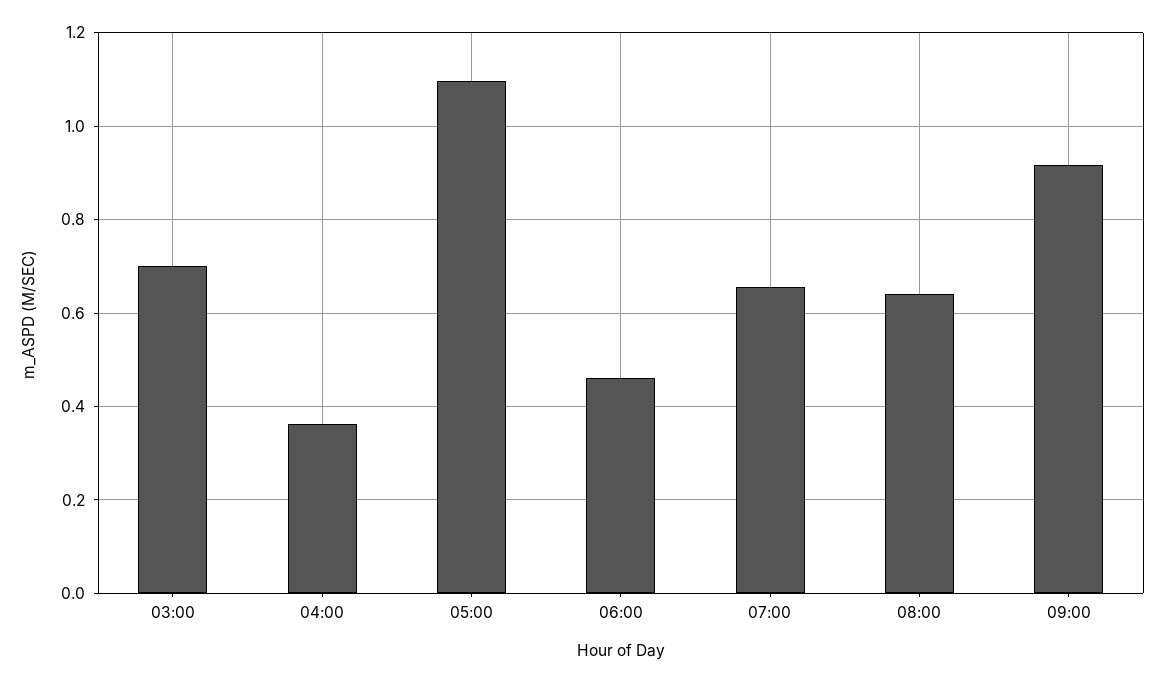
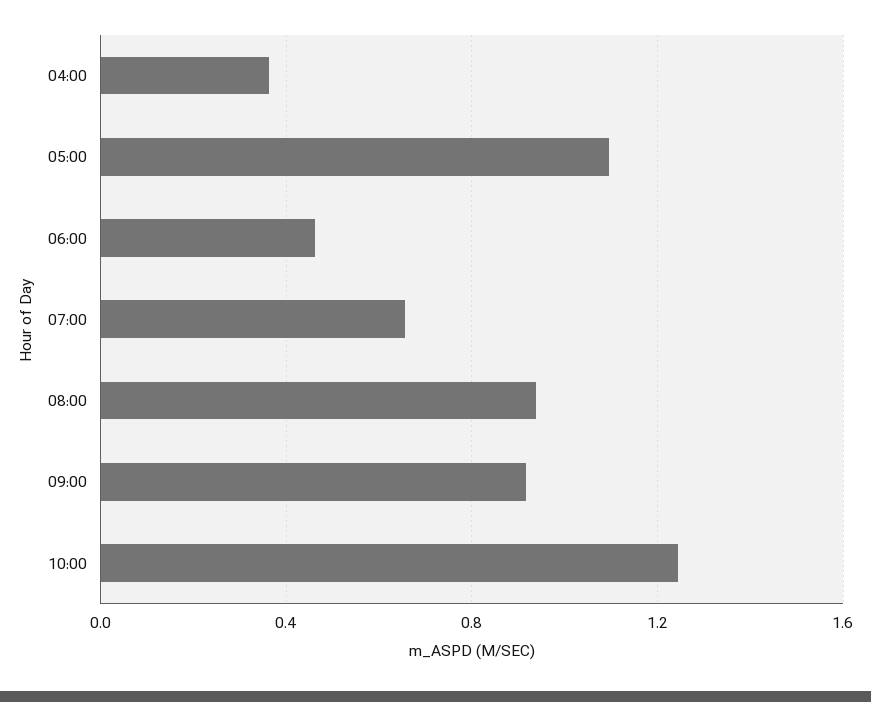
03:00: 0.7 -> none
08:00: 0.64 -> 0.95
10:00: none -> 1.25

